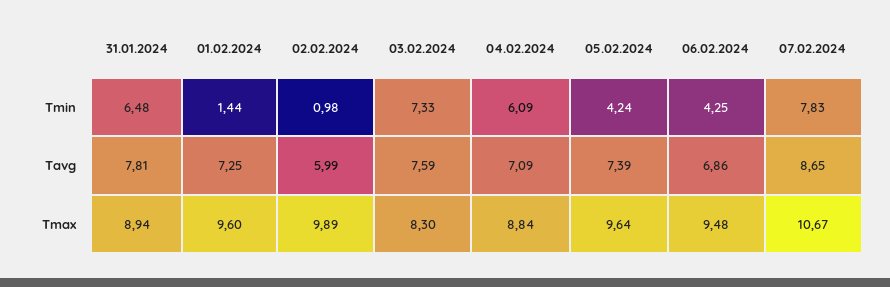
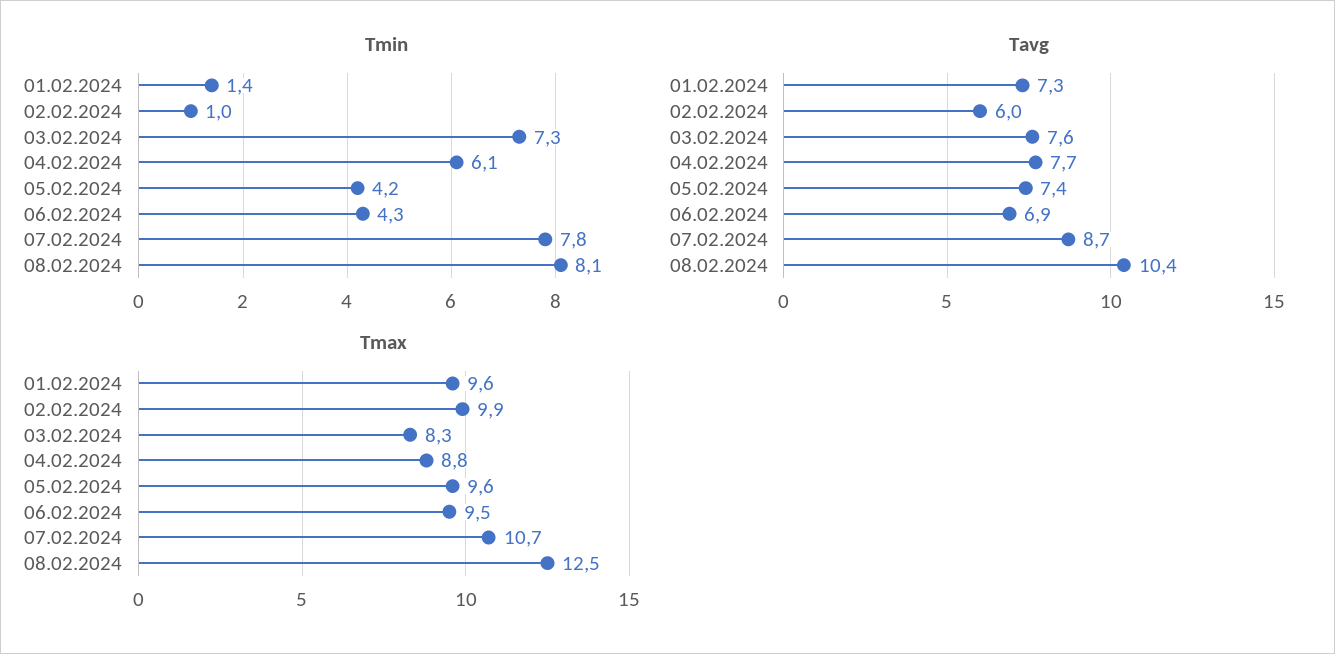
Tmin, 31.01.2024: 6.48 -> none
Tavg, 31.01.2024: 7.81 -> none
Tavg, 04.02.2024: 7.09 -> 7.7
Tmax, 31.01.2024: 8.94 -> none
Tmin, 08.02.2024: none -> 8.1
Tavg, 08.02.2024: none -> 10.4
Tmax, 08.02.2024: none -> 12.5

